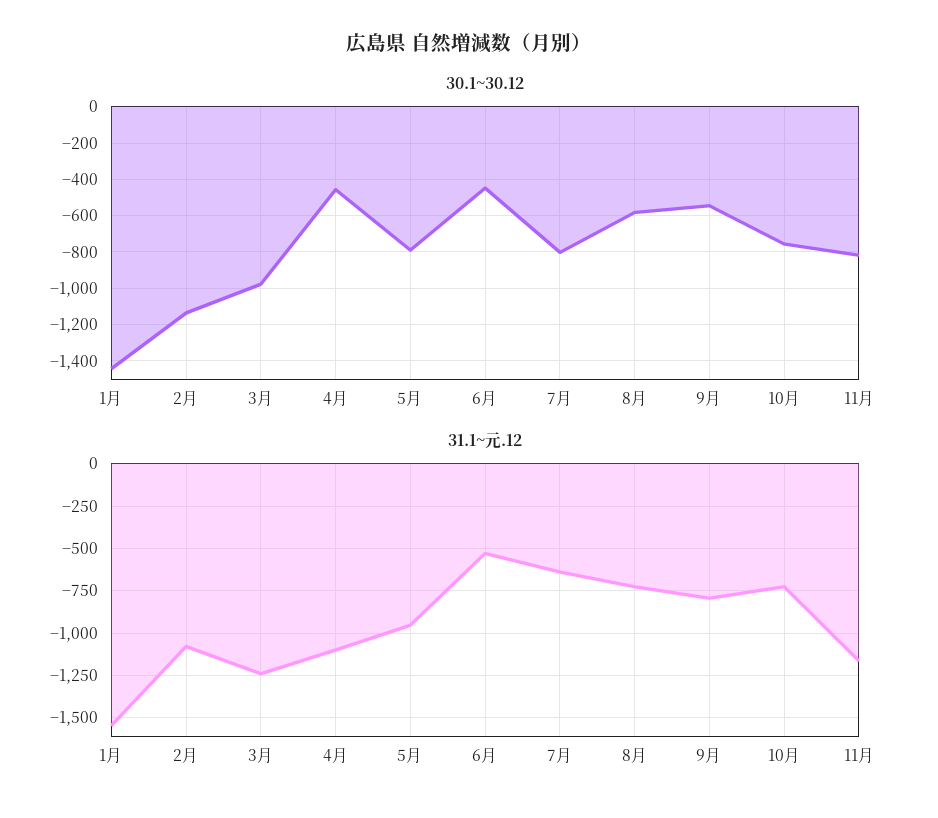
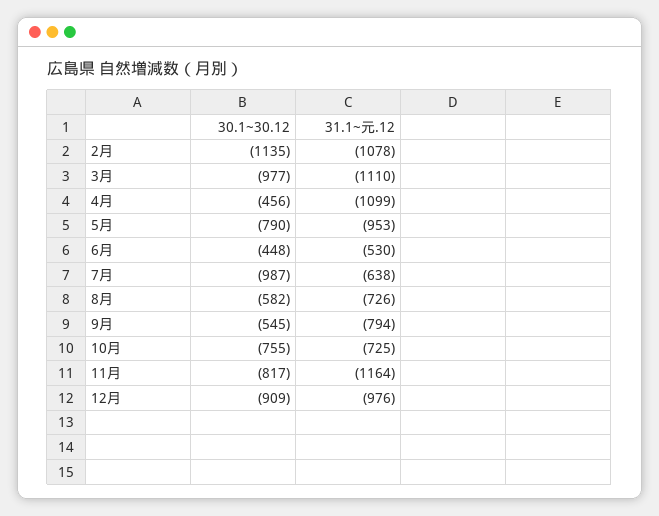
30.1~30.12, 1月: -1450 -> none
30.1~30.12, 7月: -800 -> -987
31.1~元.12, 1月: -1550 -> none
31.1~元.12, 3月: -1250 -> -1110
30.1~30.12, 12月: none -> -909
31.1~元.12, 12月: none -> -976

